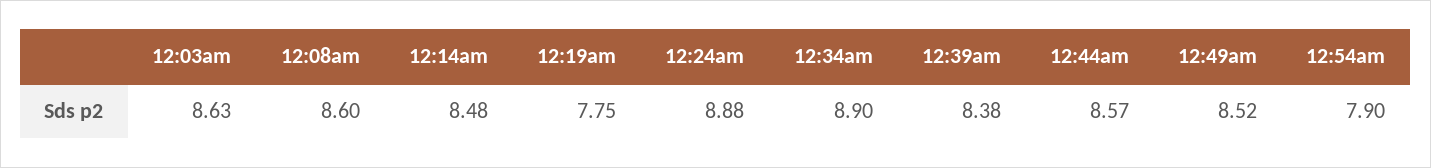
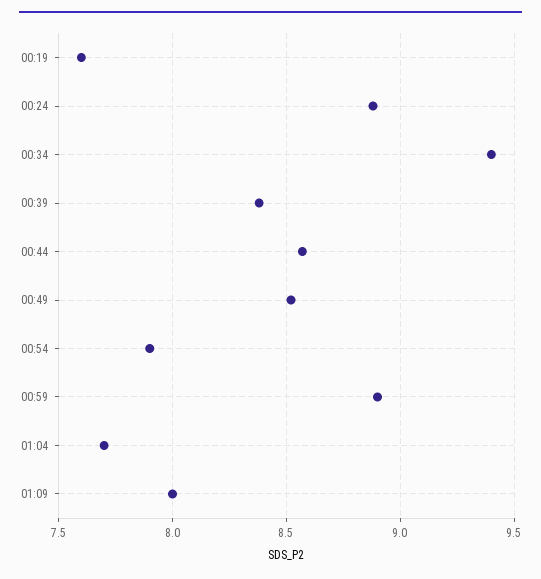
12:03am: 8.63 -> none
12:08am: 8.6 -> none
12:14am: 8.48 -> none
12:19am: 7.75 -> 7.6
12:34am: 8.9 -> 9.4
00:59: none -> 8.9
01:04: none -> 7.7
01:09: none -> 8

